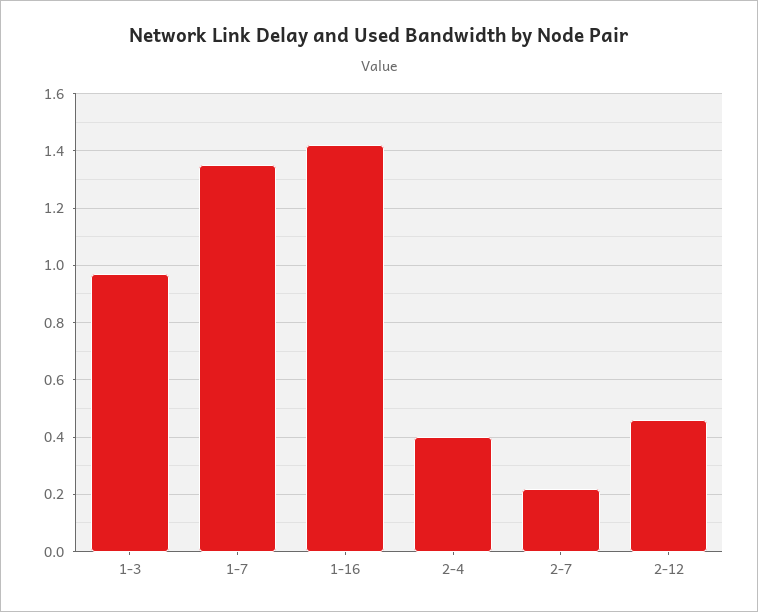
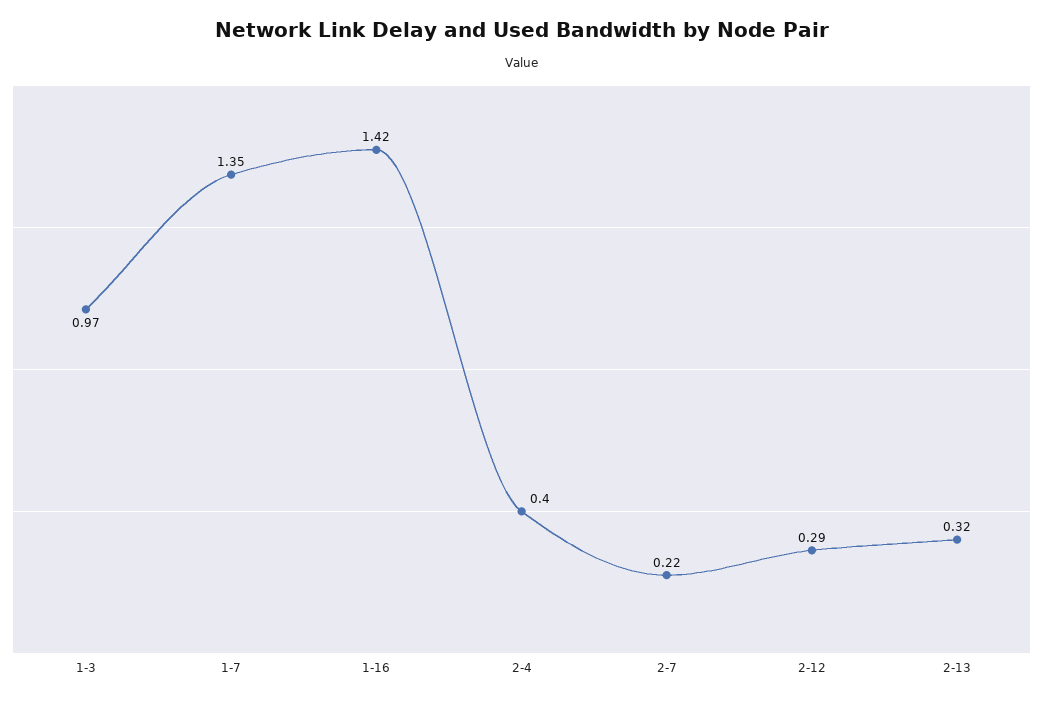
2-12: 0.45 -> 0.29
2-13: none -> 0.32

